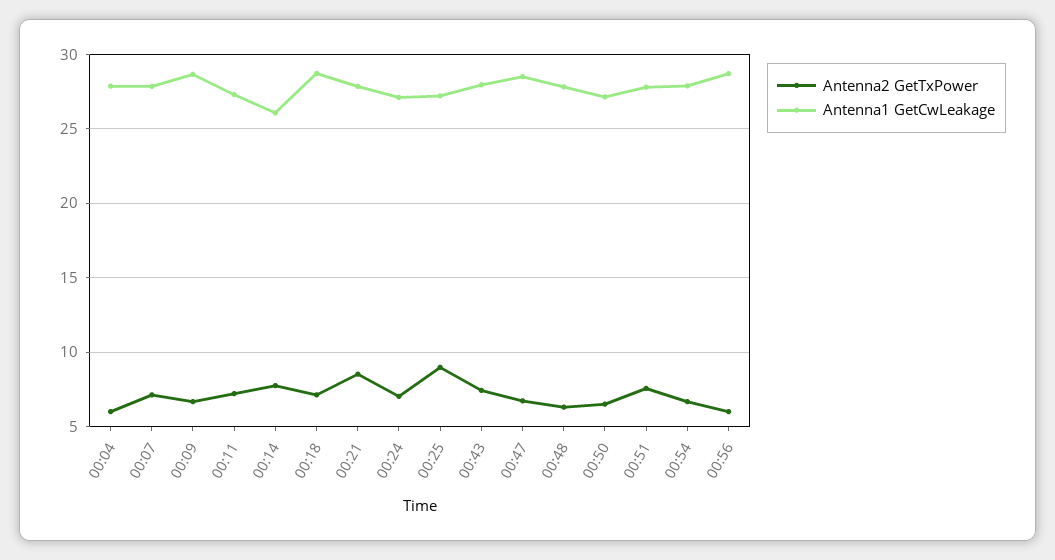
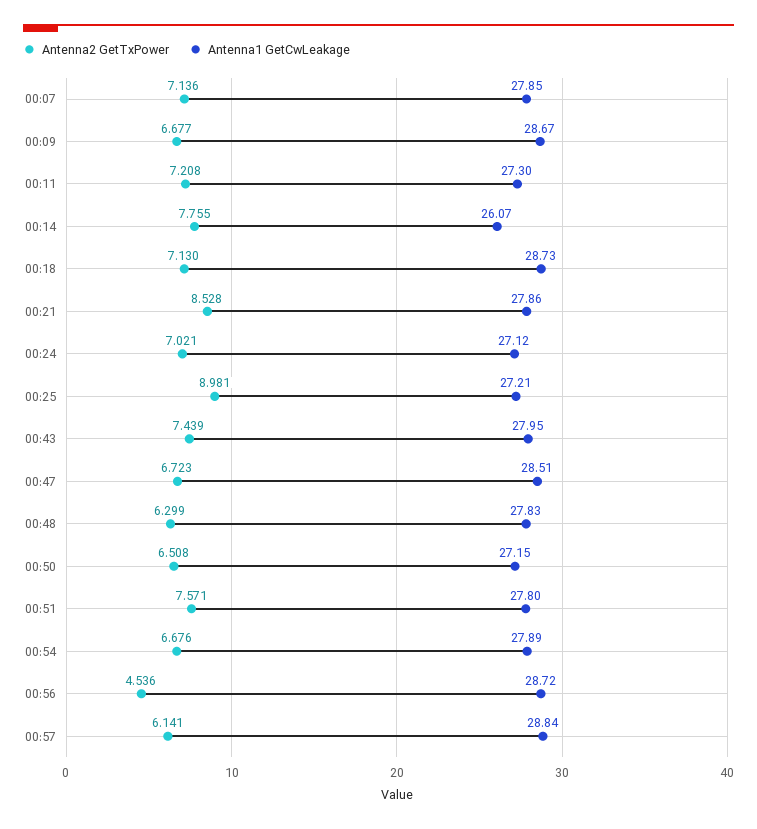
Antenna2 GetTxPower, 00:04: 6 -> none
Antenna1 GetCwLeakage, 00:04: 28 -> none
Antenna2 GetTxPower, 00:56: 6 -> 4.536
Antenna2 GetTxPower, 00:57: none -> 6.141
Antenna1 GetCwLeakage, 00:57: none -> 28.84

